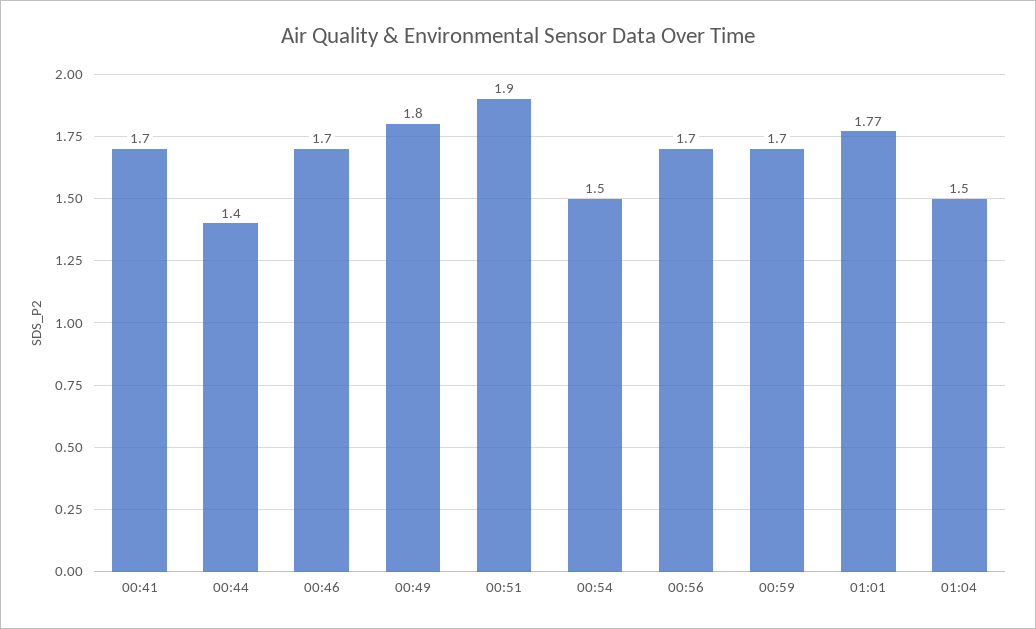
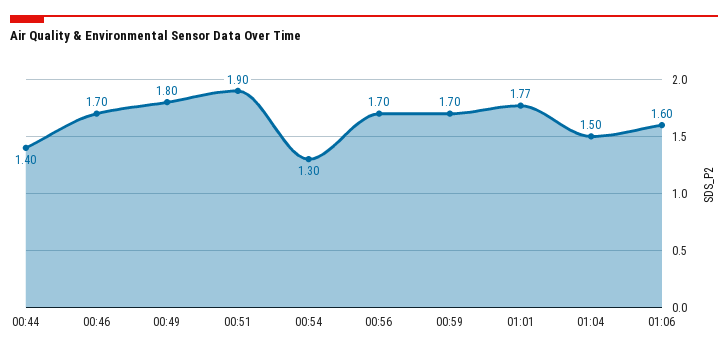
00:41: 1.7 -> none
00:54: 1.5 -> 1.3
01:06: none -> 1.6

